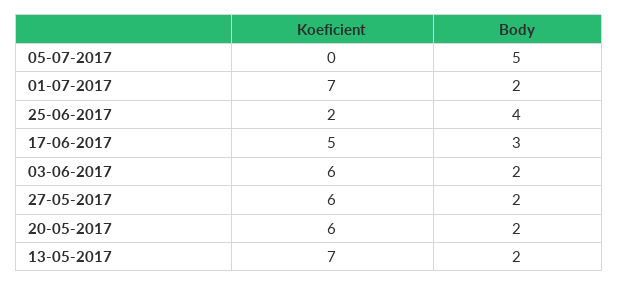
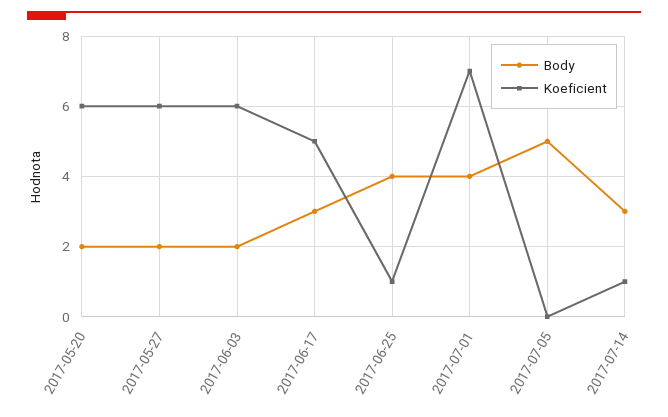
Body, 01-07-2017: 2 -> 4
Koeficient, 25-06-2017: 2 -> 1
Koeficient, 13-05-2017: 7 -> none
Body, 13-05-2017: 2 -> none
Body, 2017-07-14: none -> 3
Koeficient, 2017-07-14: none -> 1

